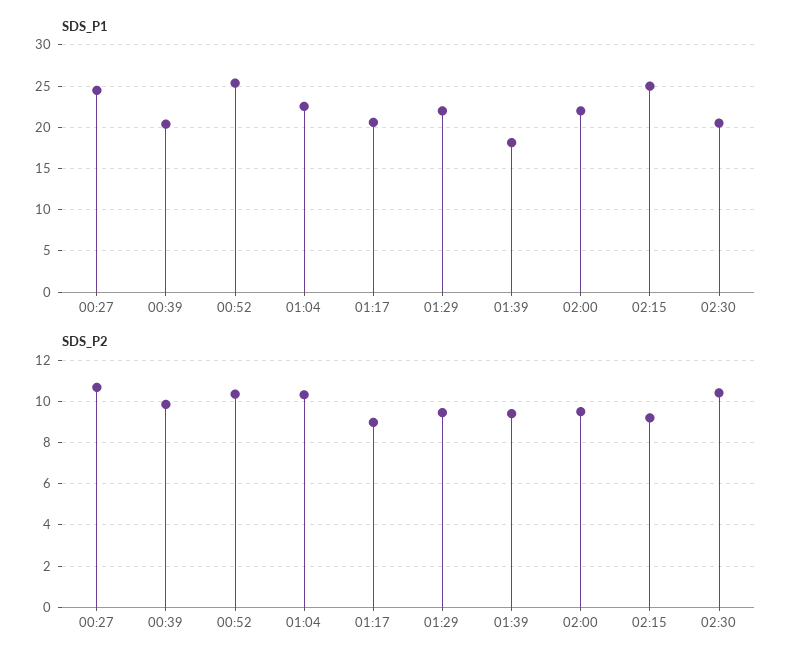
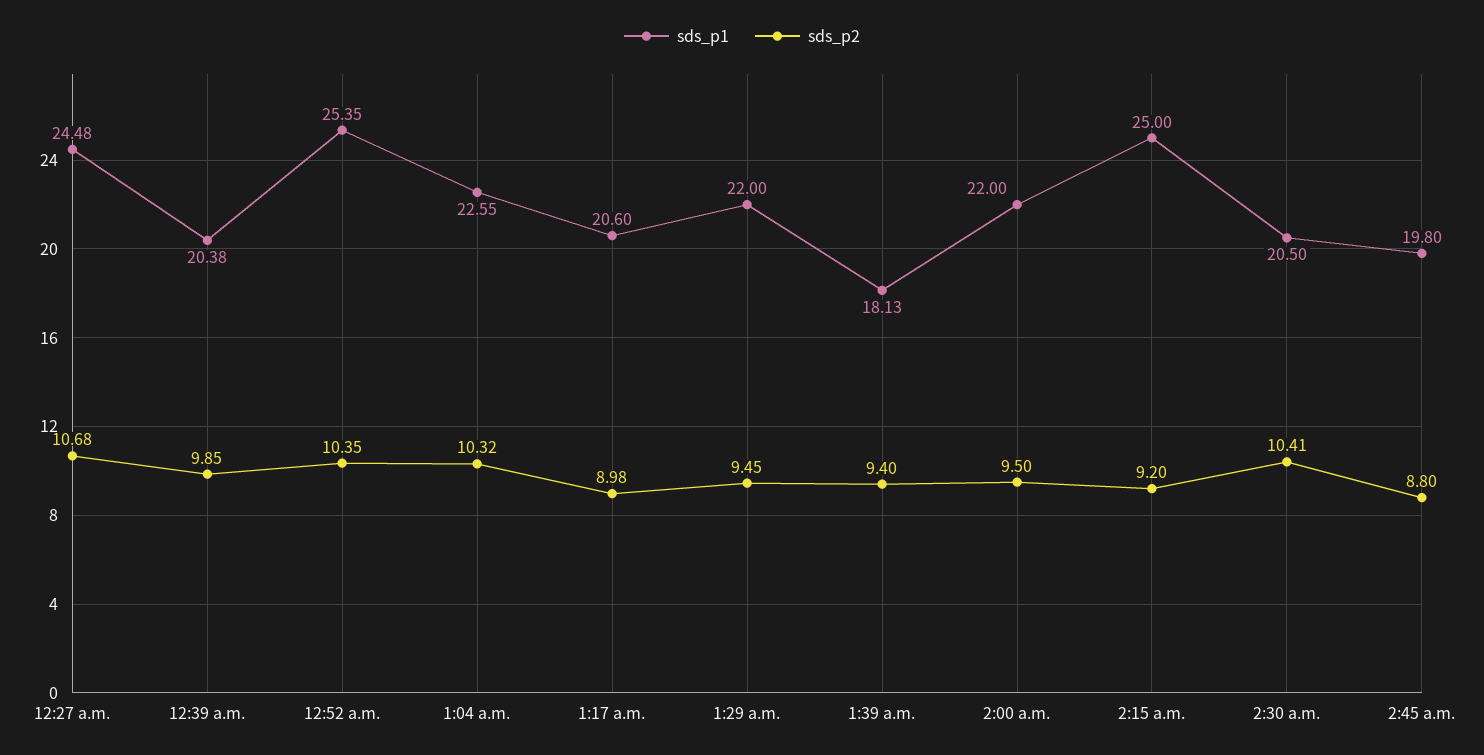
SDS_P1, 2:45 a.m.: none -> 19.8
SDS_P2, 2:45 a.m.: none -> 8.8

